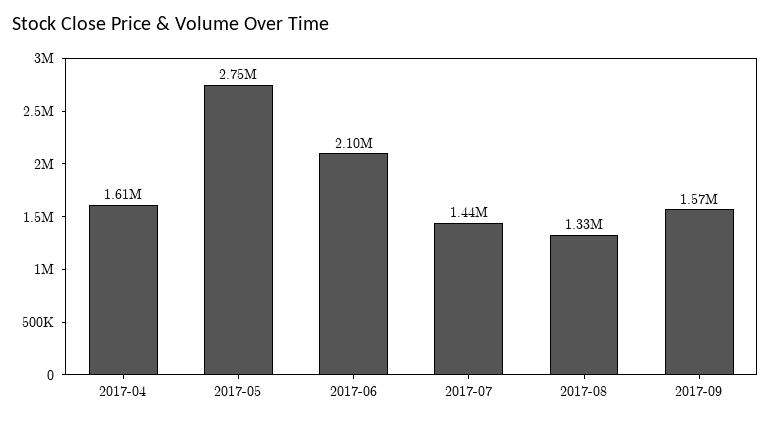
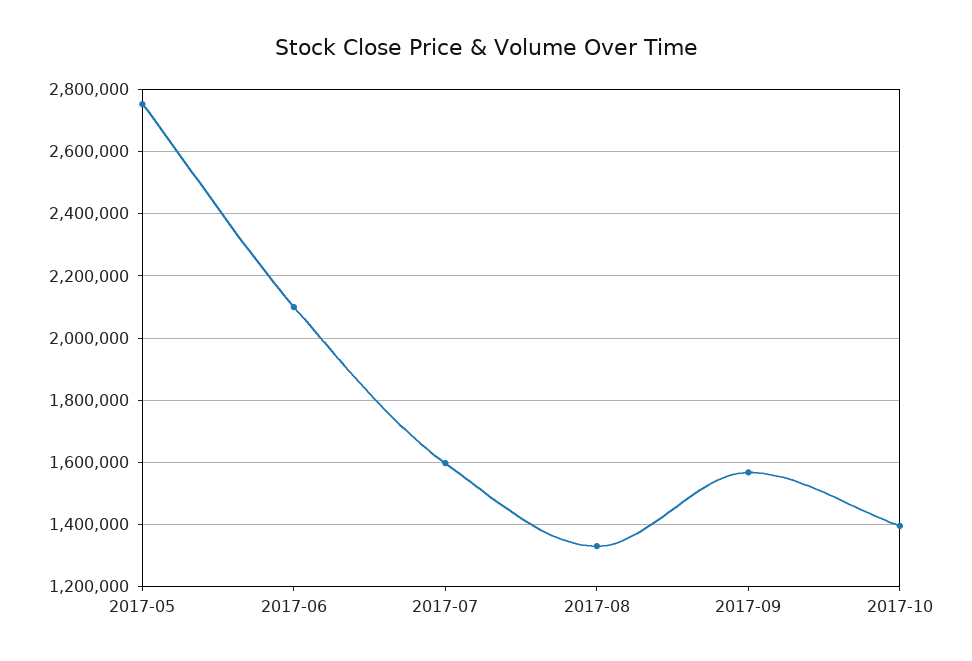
2017-04: 1610000 -> none
2017-07: 1440000 -> 1600000
2017-10: none -> 1400000

